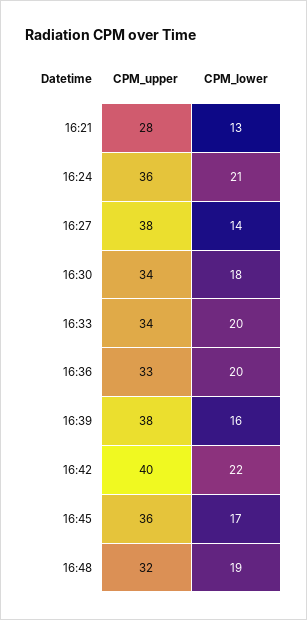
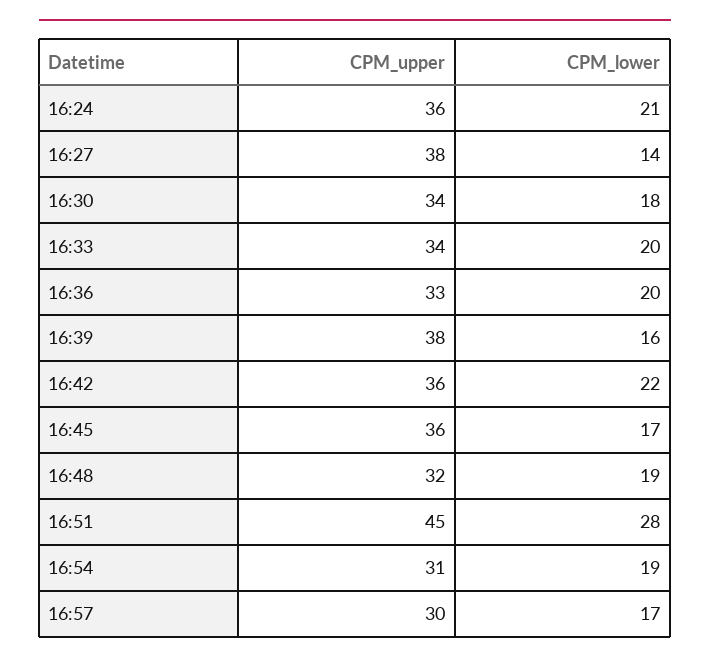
CPM_upper, 16:21: 28 -> none
CPM_lower, 16:21: 13 -> none
CPM_upper, 16:42: 40 -> 36
CPM_upper, 16:51: none -> 45
CPM_lower, 16:51: none -> 28
CPM_upper, 16:54: none -> 31
CPM_lower, 16:54: none -> 19
CPM_upper, 16:57: none -> 30
CPM_lower, 16:57: none -> 17

